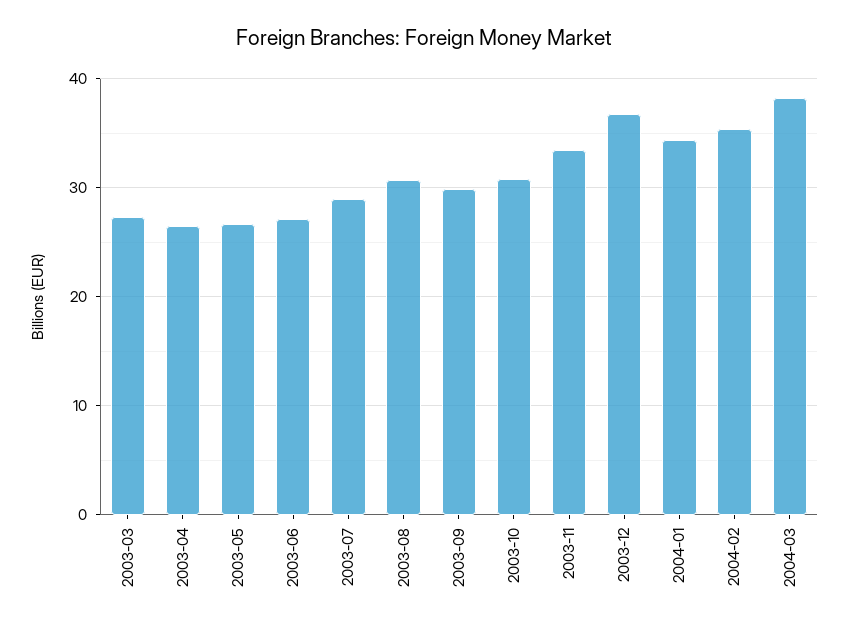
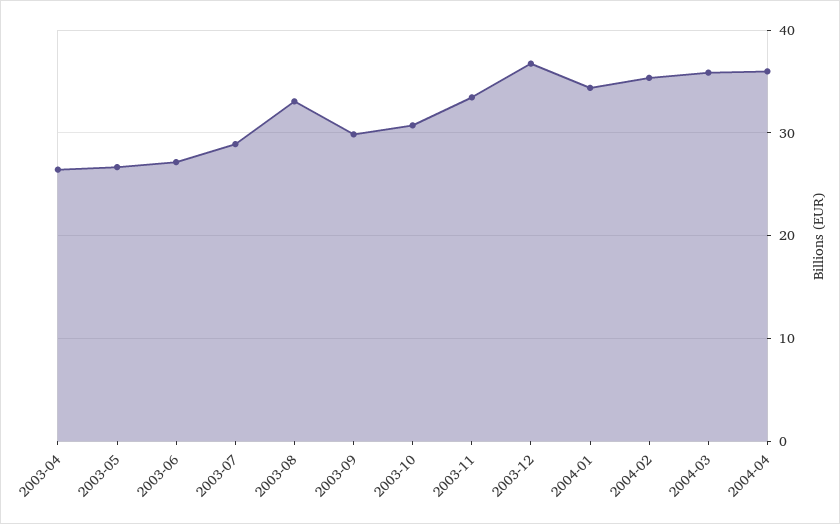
2003-03: 27 -> none
2003-08: 31 -> 33
2004-03: 38 -> 36
2004-04: none -> 36

